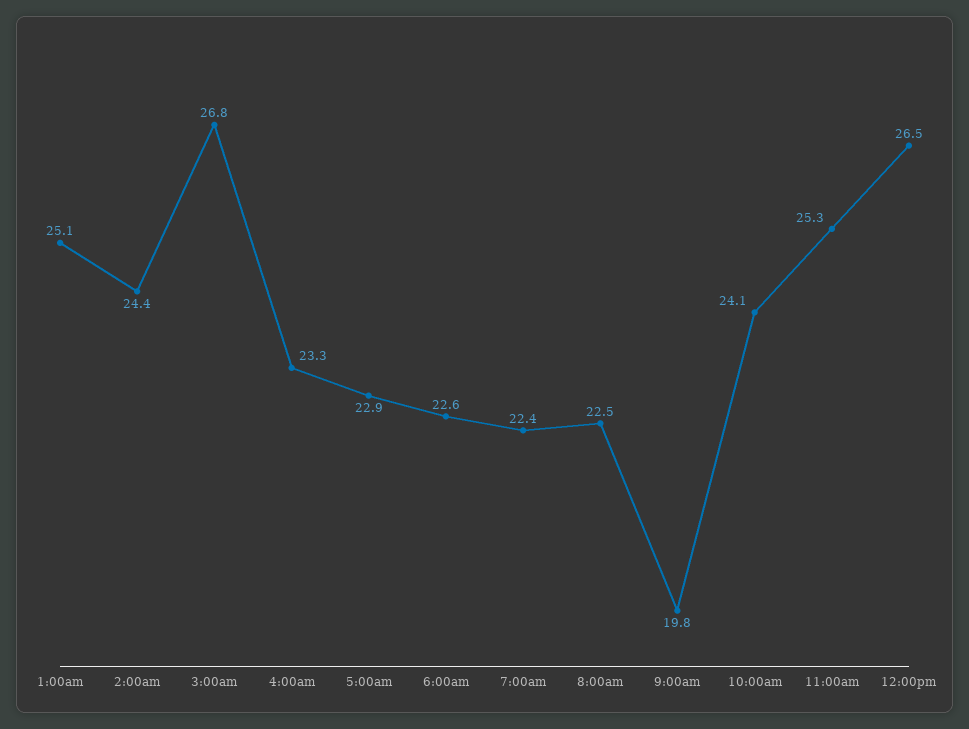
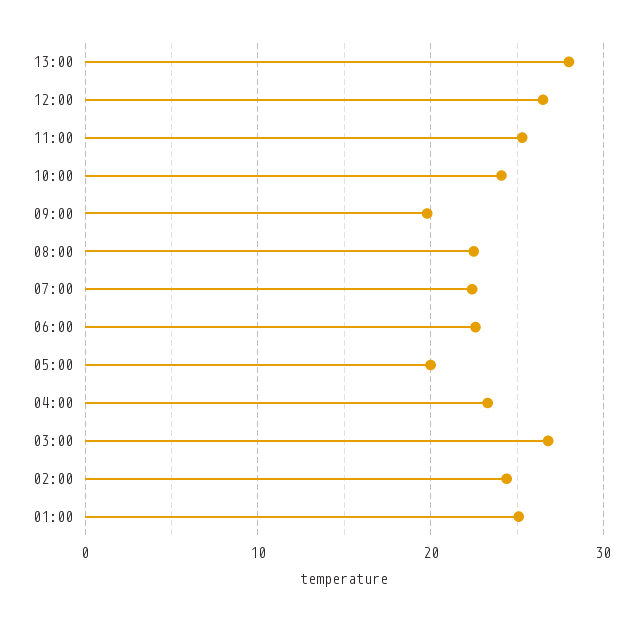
5:00am: 22.9 -> 20
13:00: none -> 28

